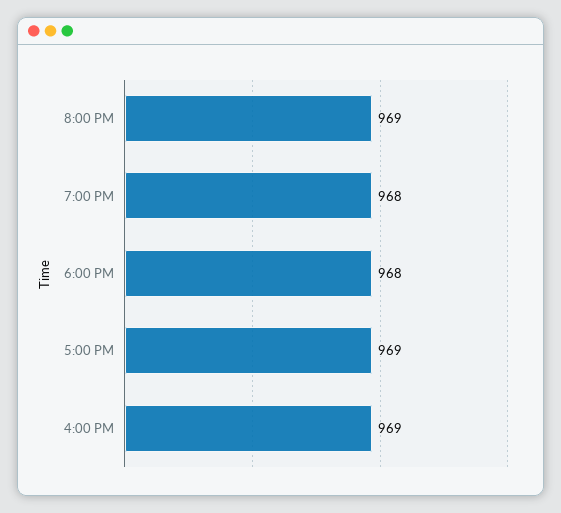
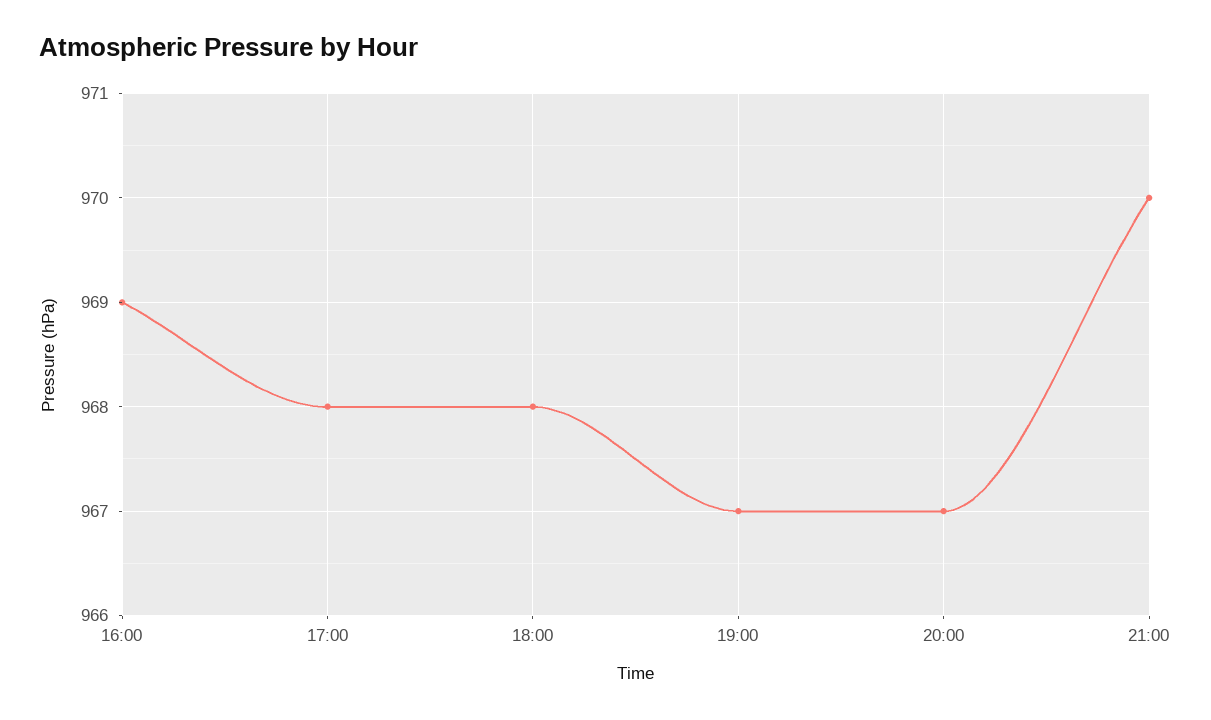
8:00 PM: 969 -> 967
7:00 PM: 968 -> 967
5:00 PM: 969 -> 968
21:00: none -> 970

